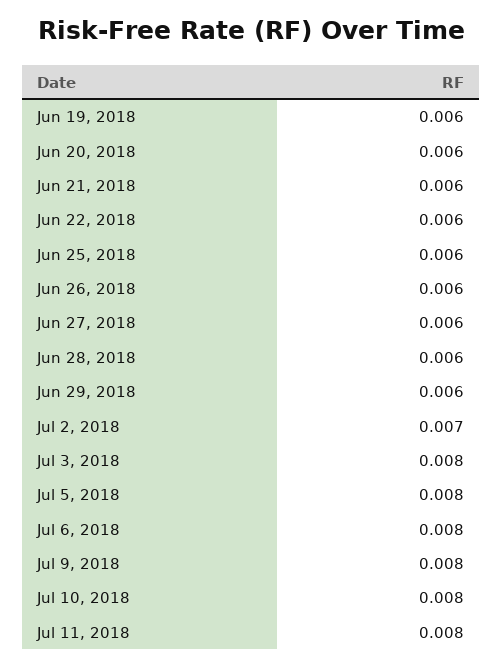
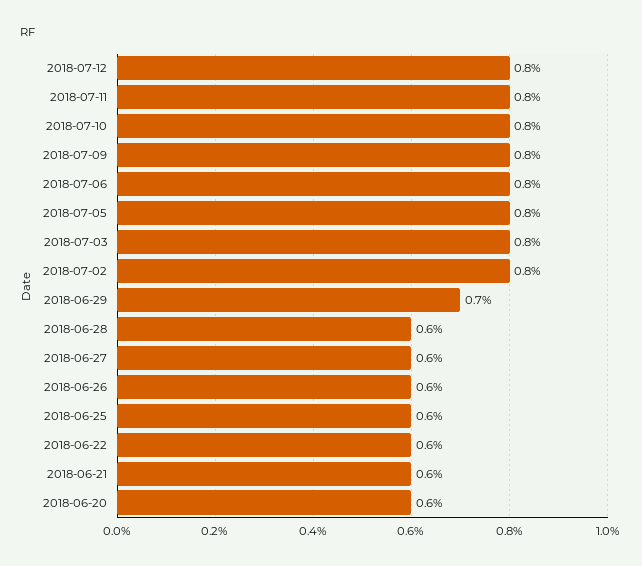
Jun 19, 2018: 0.006 -> none
Jun 29, 2018: 0.006 -> 0.007
Jul 2, 2018: 0.007 -> 0.008
2018-07-12: none -> 0.008

